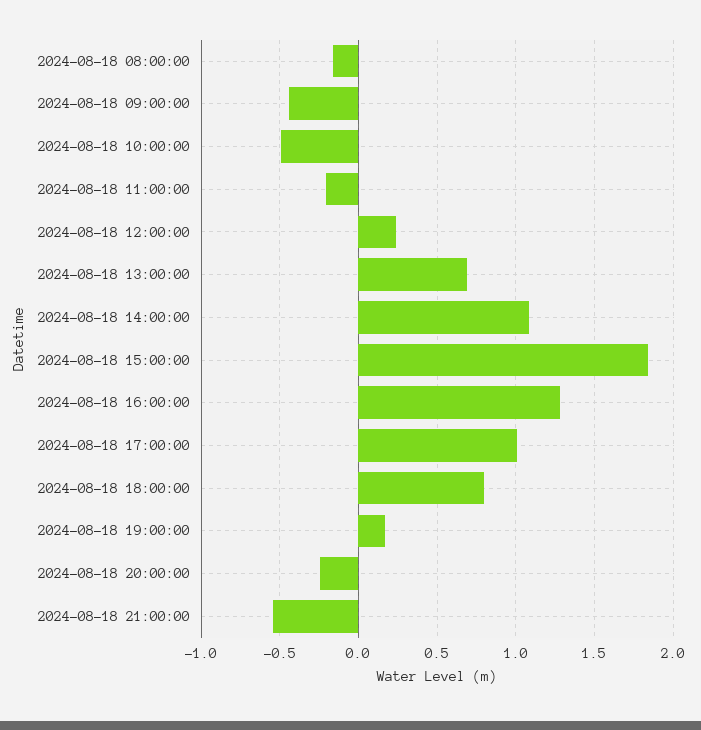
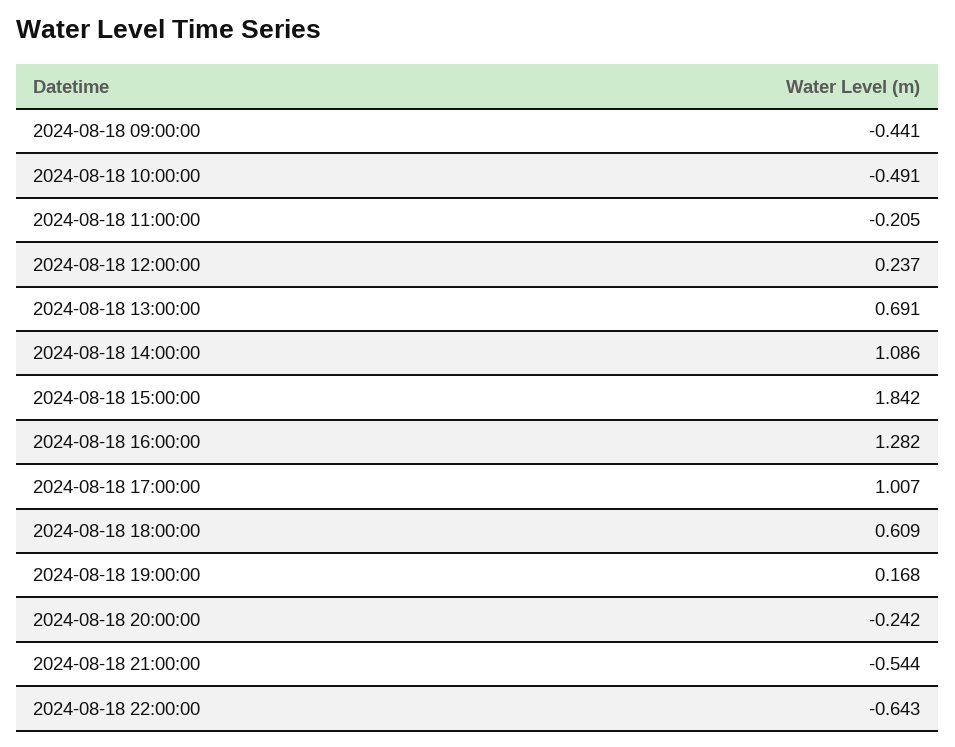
2024-08-18 08:00:00: -0.15 -> none
2024-08-18 18:00:00: 0.8 -> 0.609
2024-08-18 22:00:00: none -> -0.643

